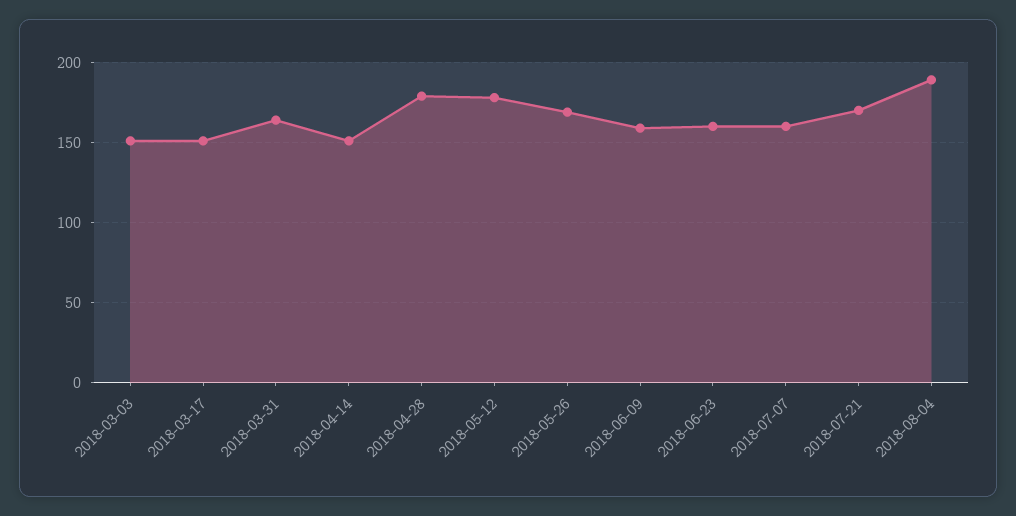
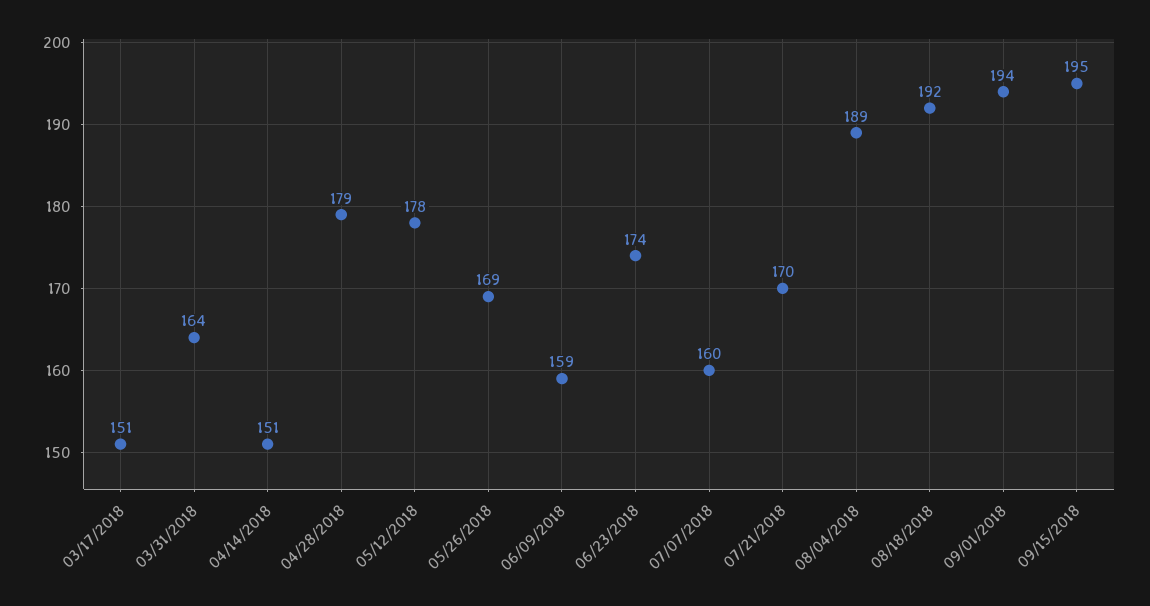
2018-03-03: 150 -> none
2018-06-23: 160 -> 174
08/18/2018: none -> 192
09/01/2018: none -> 194
09/15/2018: none -> 195

